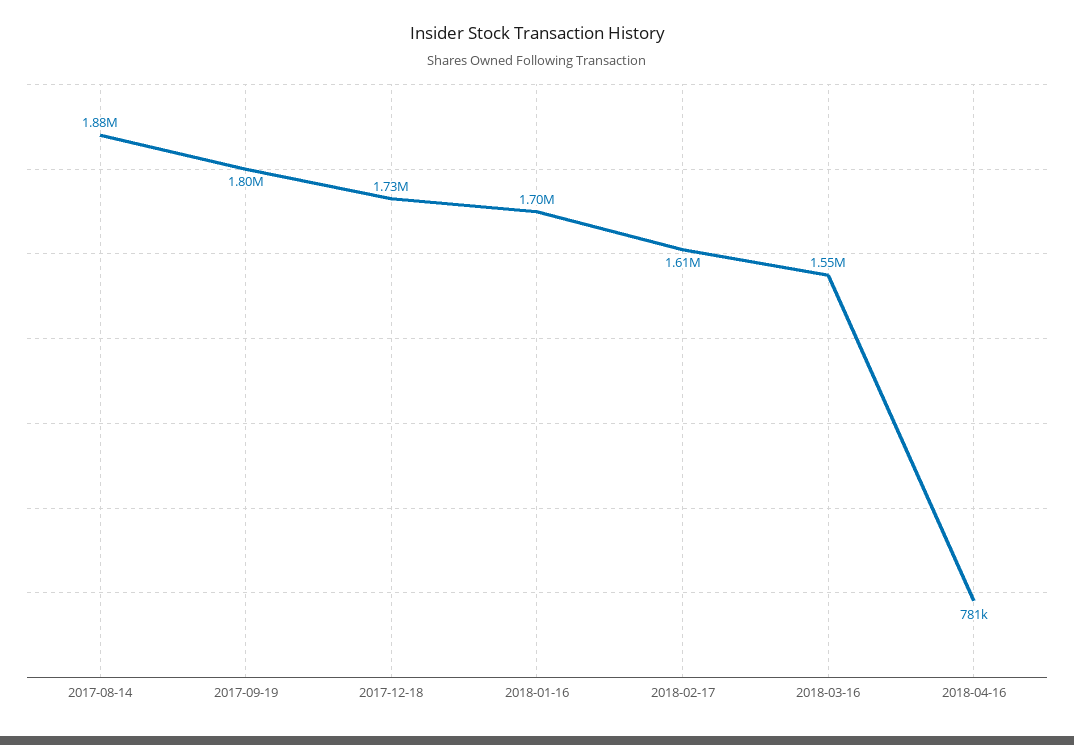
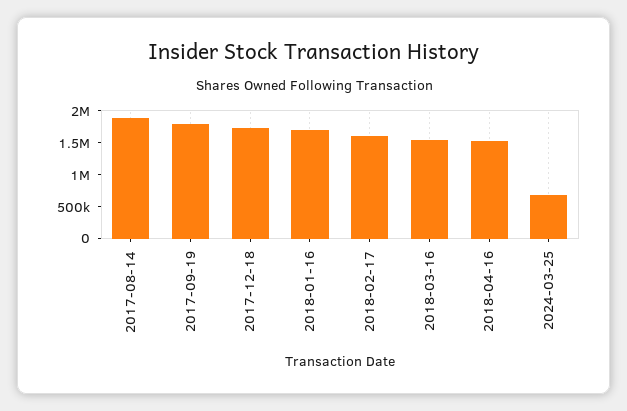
2018-04-16: 781000 -> 1500000
2024-03-25: none -> 750000

